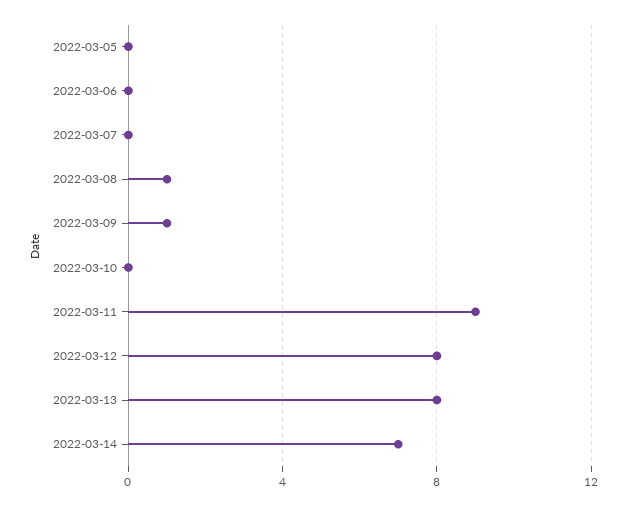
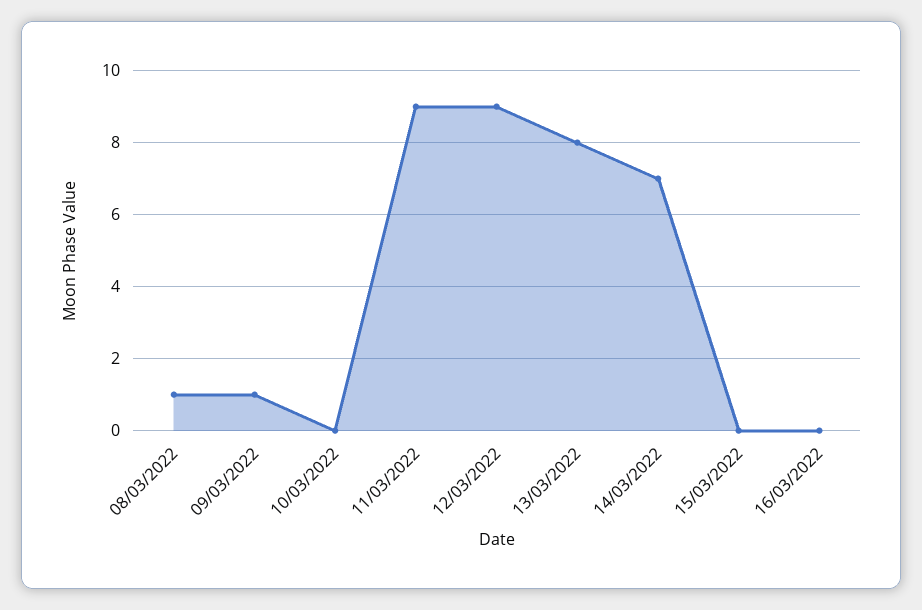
2022-03-05: 0 -> none
2022-03-06: 0 -> none
2022-03-07: 0 -> none
2022-03-12: 8 -> 9
15/03/2022: none -> 0
16/03/2022: none -> 0

